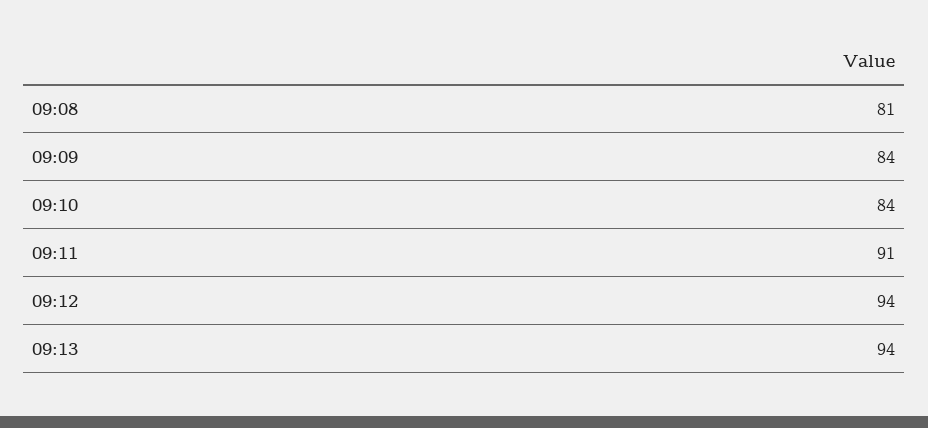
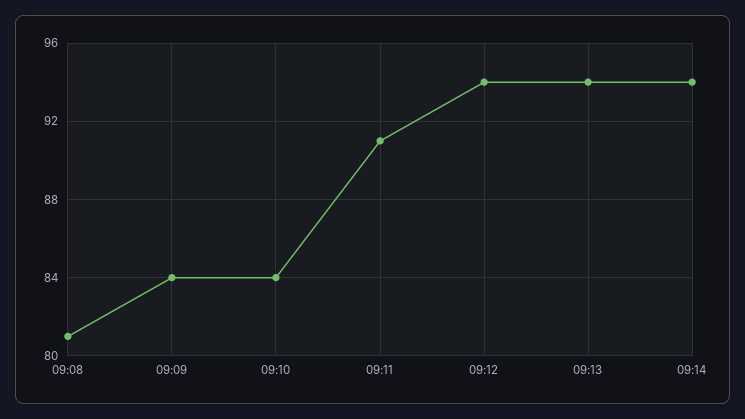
09:14: none -> 94

